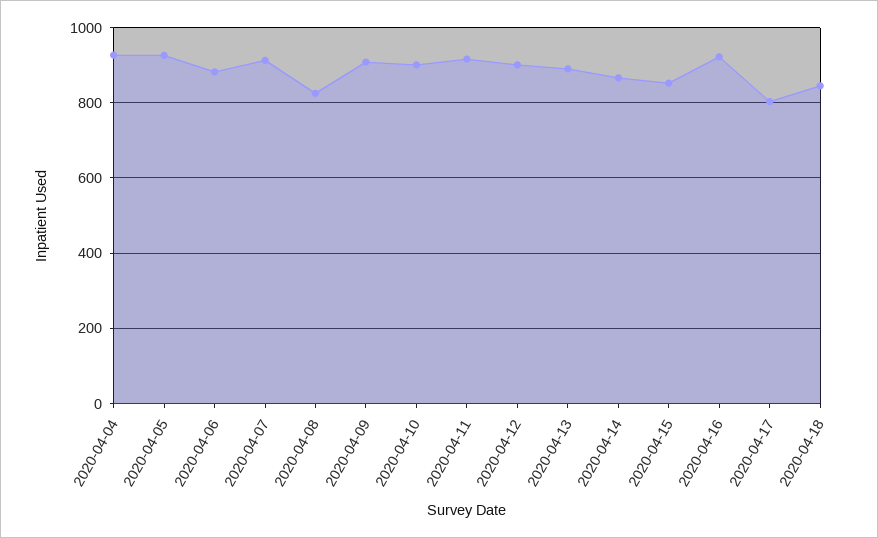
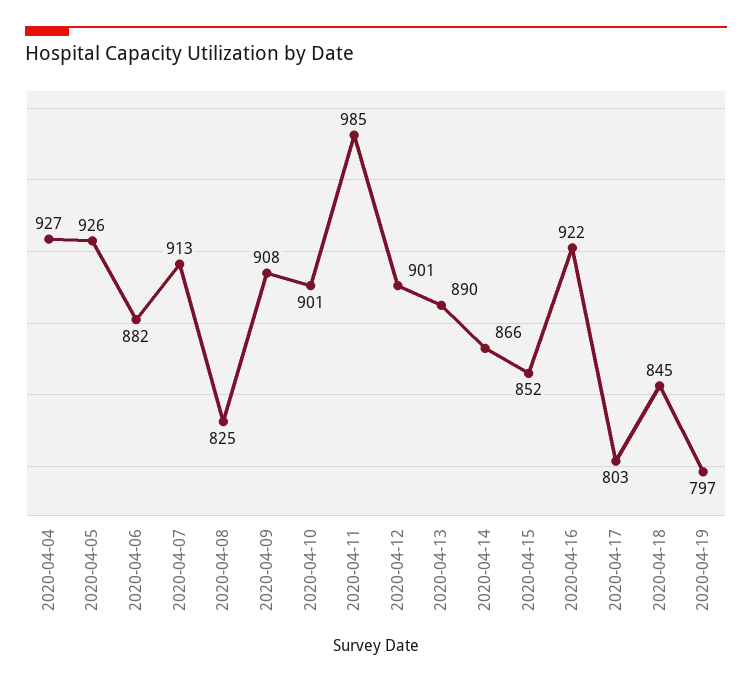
2020-04-11: 920 -> 985
2020-04-19: none -> 797

